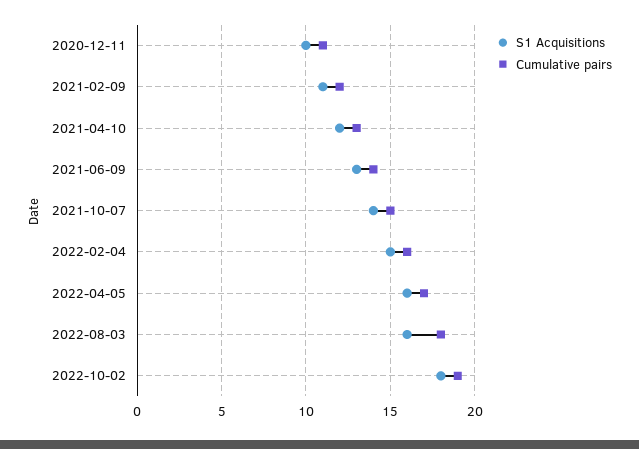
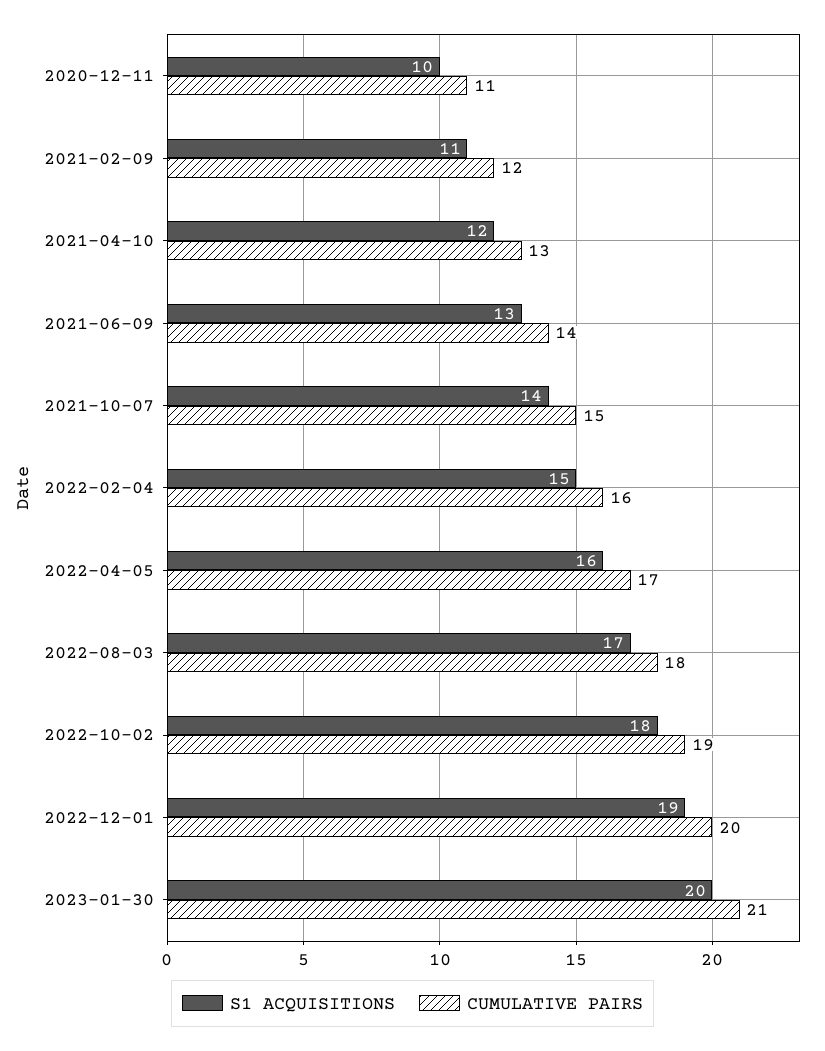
S1 Acquisitions, 2022-08-03: 16 -> 17
S1 Acquisitions, 2022-12-01: none -> 19
Cumulative pairs, 2022-12-01: none -> 20
S1 Acquisitions, 2023-01-30: none -> 20
Cumulative pairs, 2023-01-30: none -> 21

